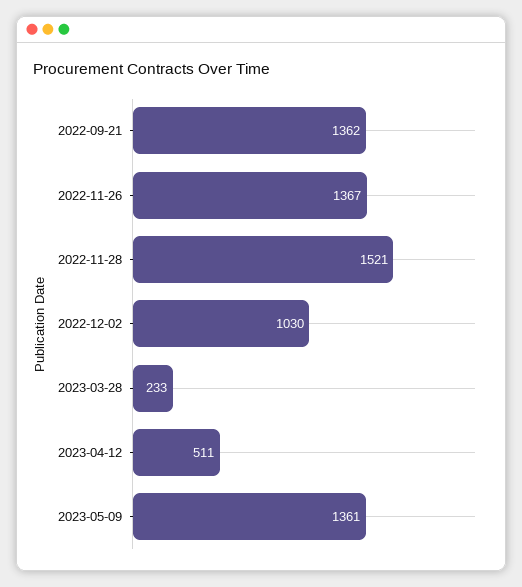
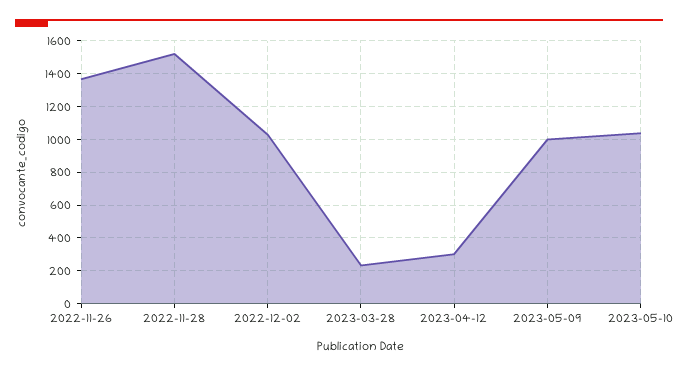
2022-09-21: 1362 -> none
2023-04-12: 511 -> 300
2023-05-09: 1361 -> 1000
2023-05-10: none -> 1050

